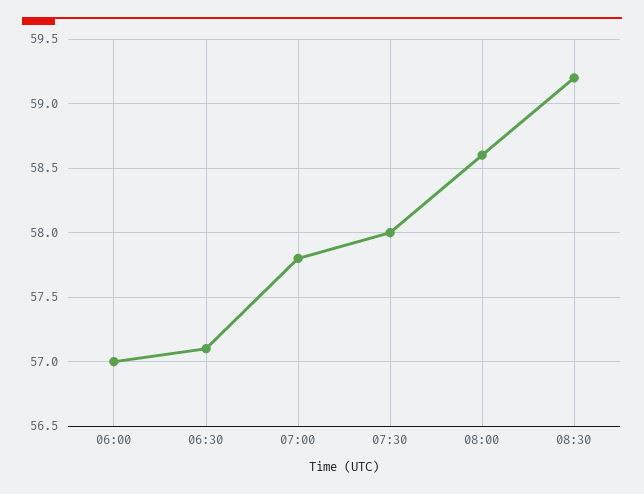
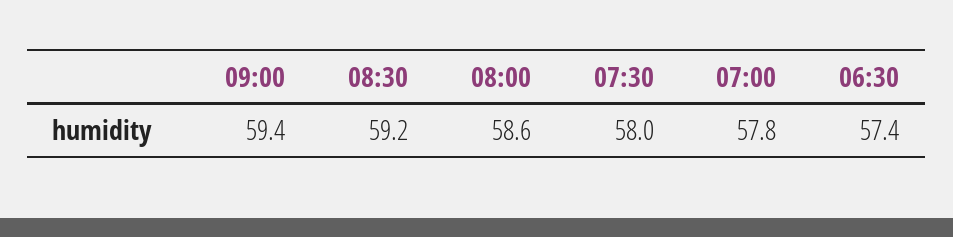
06:00: 57 -> none
06:30: 57.1 -> 57.4
09:00: none -> 59.4

